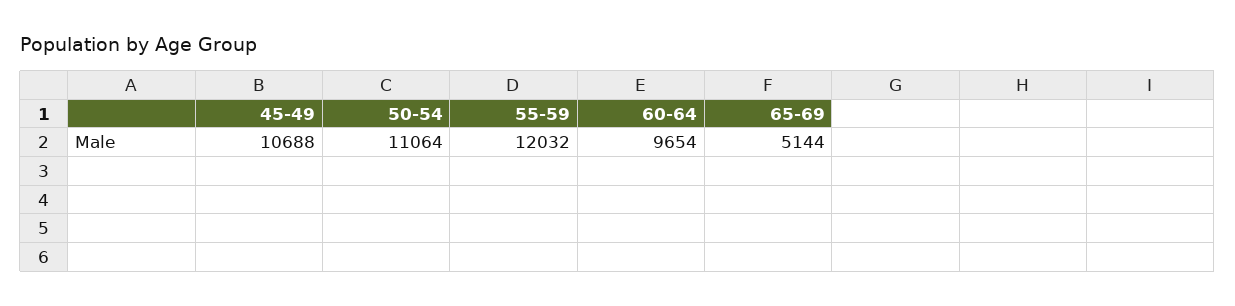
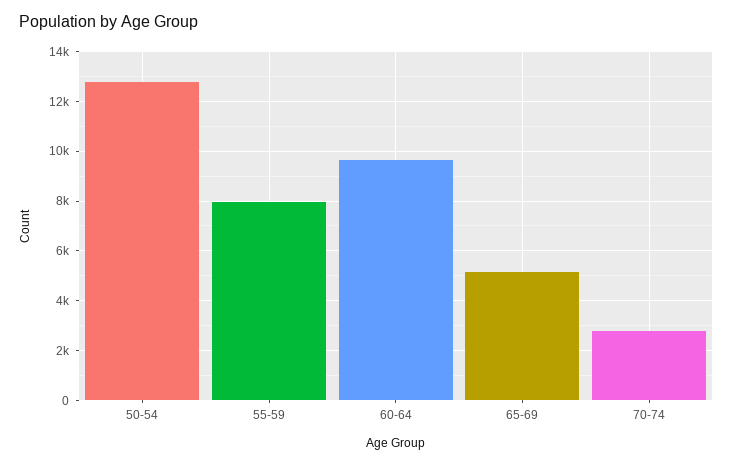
45-49: 10688 -> none
50-54: 11064 -> 12750
55-59: 12032 -> 8000
70-74: none -> 2750

